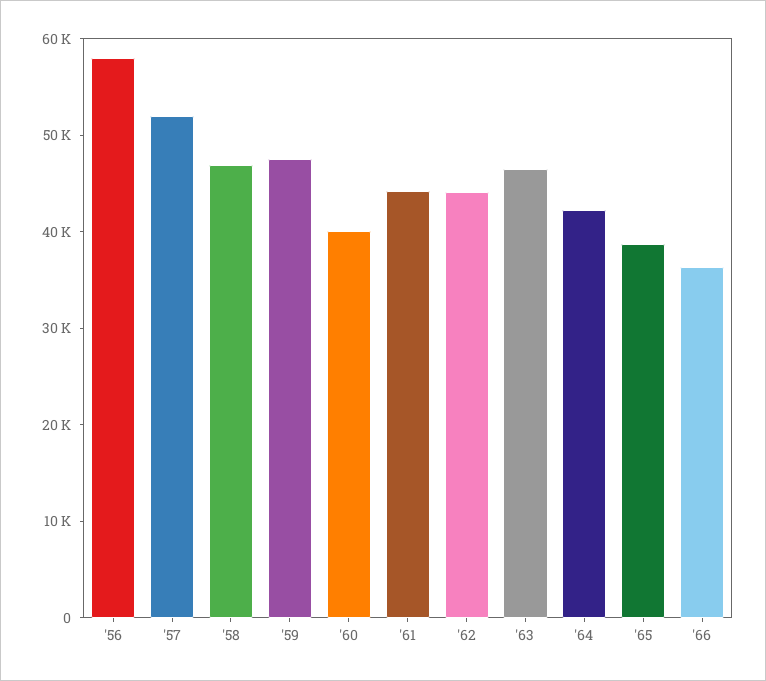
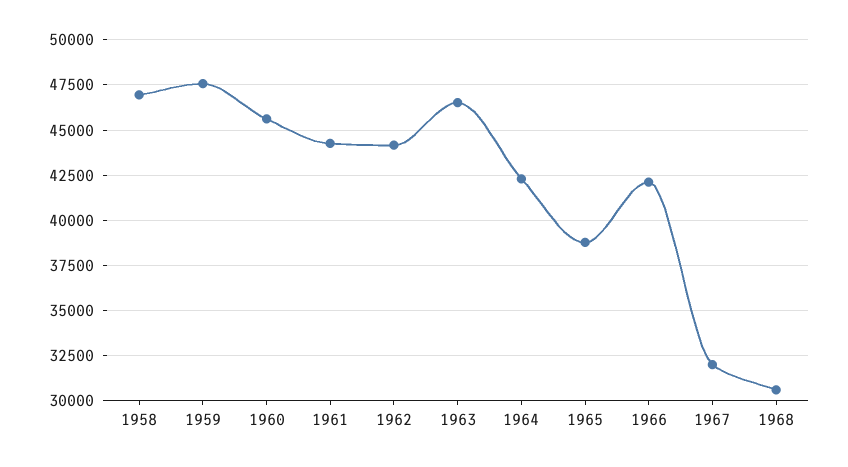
'56: 58000 -> none
'57: 52000 -> none
'60: 40000 -> 45500
'66: 36000 -> 42000
1967: none -> 32000
1968: none -> 30500

